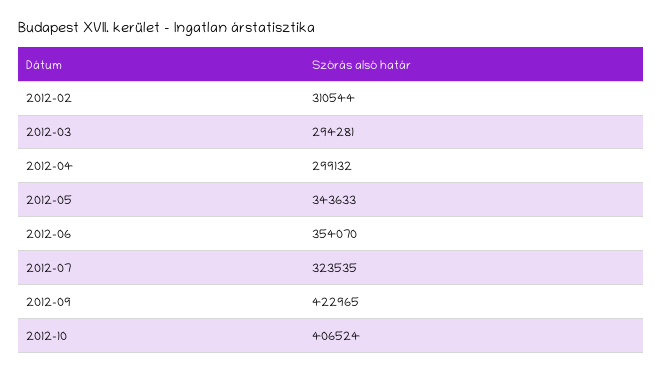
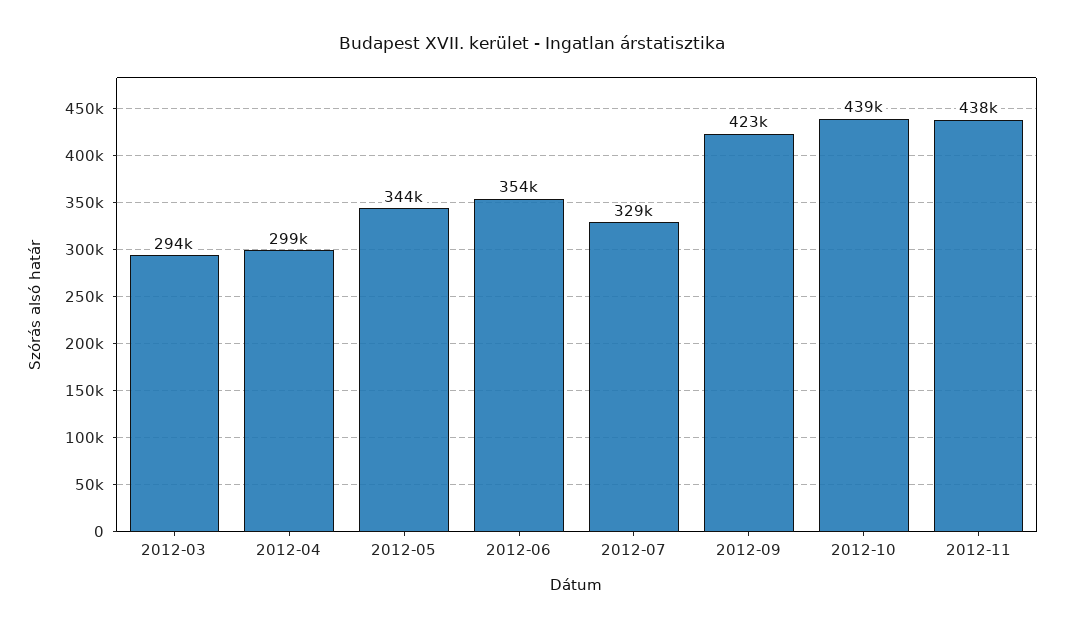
2012-02: 310544 -> none
2012-07: 323535 -> 329000
2012-10: 406524 -> 439000
2012-11: none -> 438000

